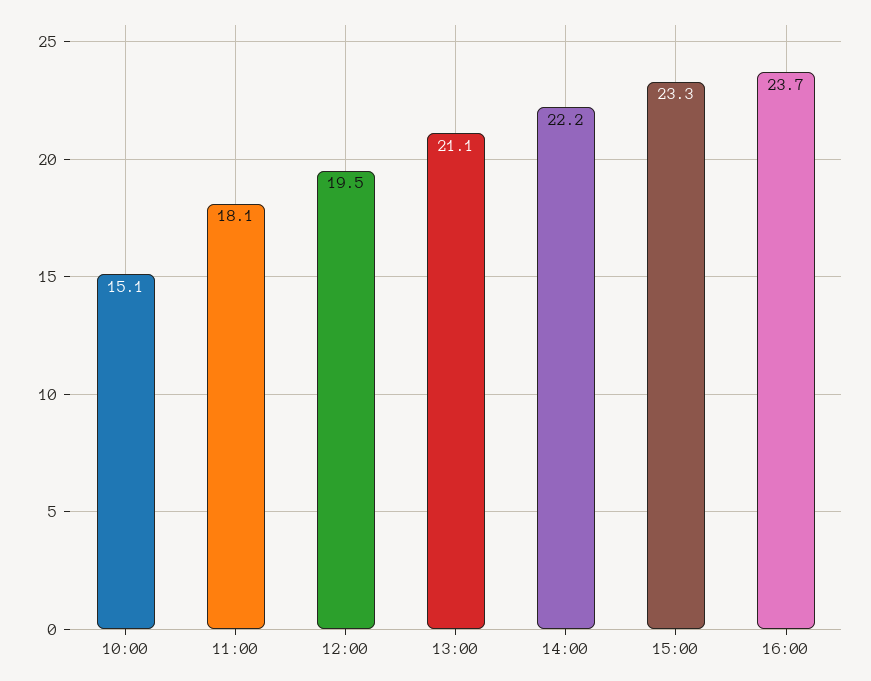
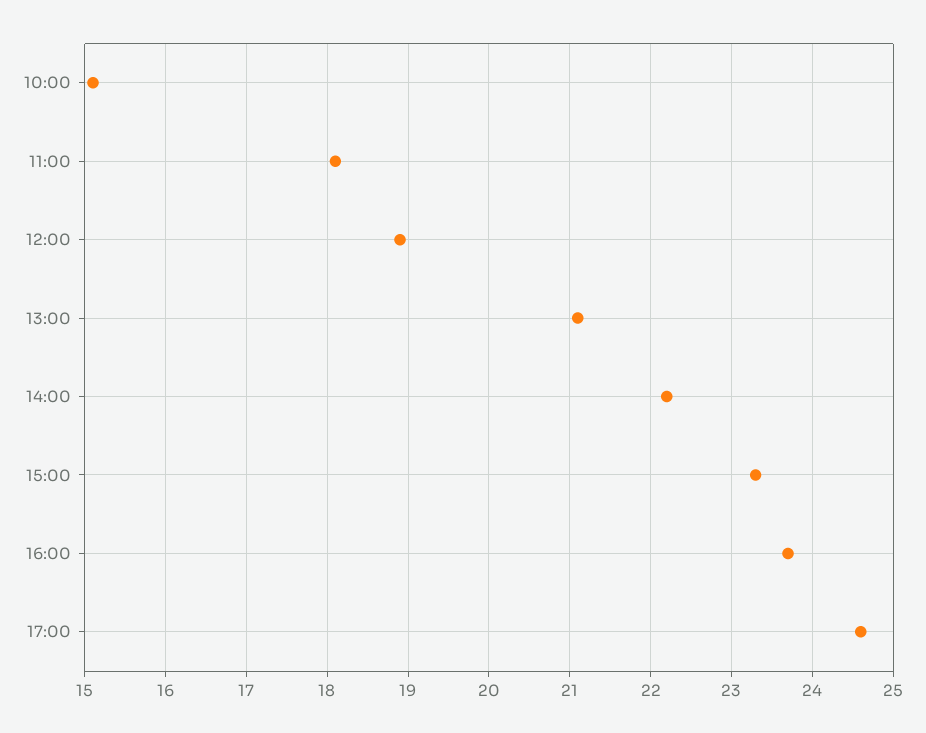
12:00: 19.5 -> 18.9
17:00: none -> 24.6

